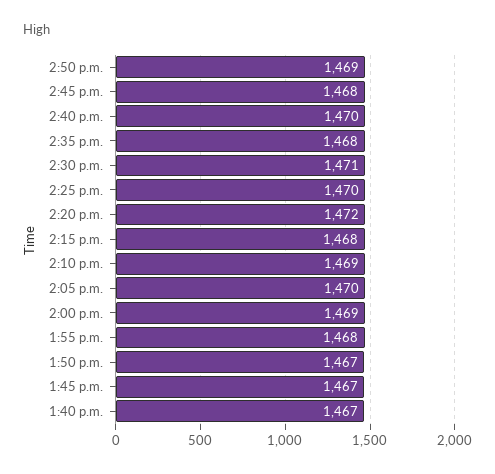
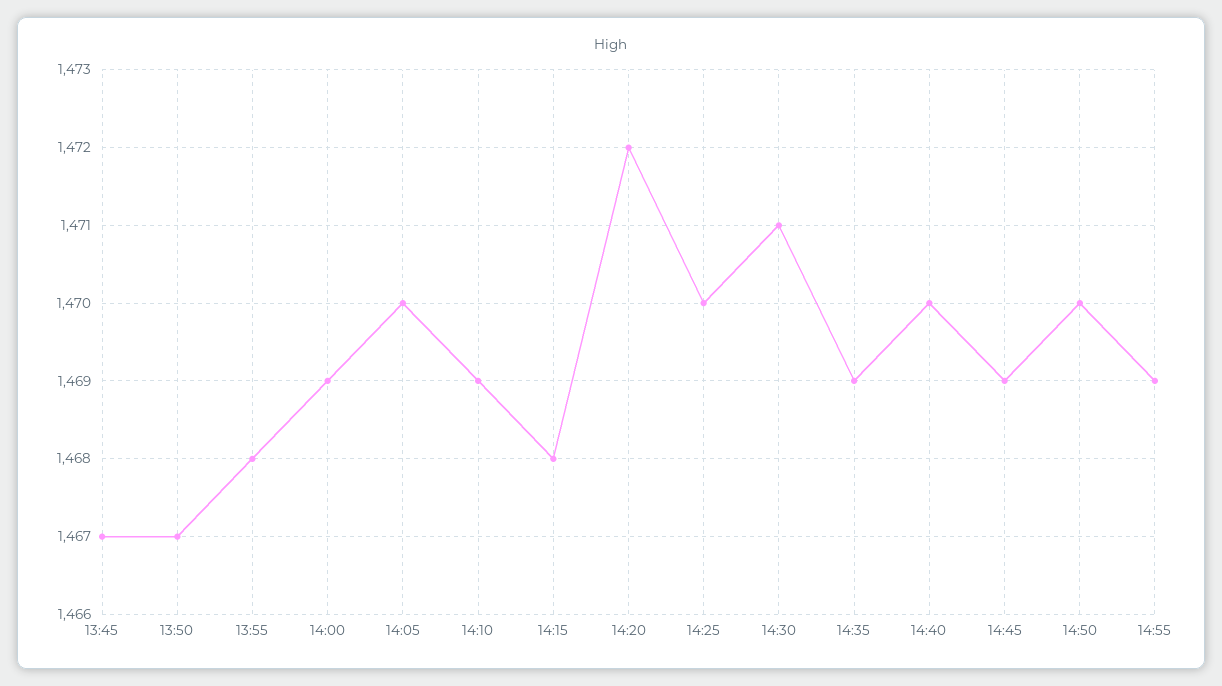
2:50 p.m.: 1469 -> 1470
2:45 p.m.: 1468 -> 1469
2:35 p.m.: 1468 -> 1469
1:40 p.m.: 1467 -> none
14:55: none -> 1469

